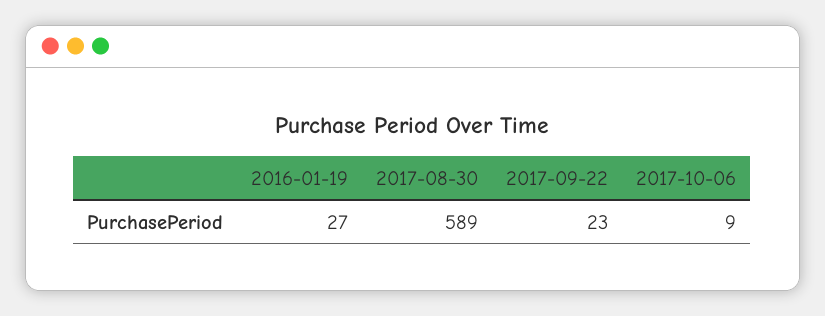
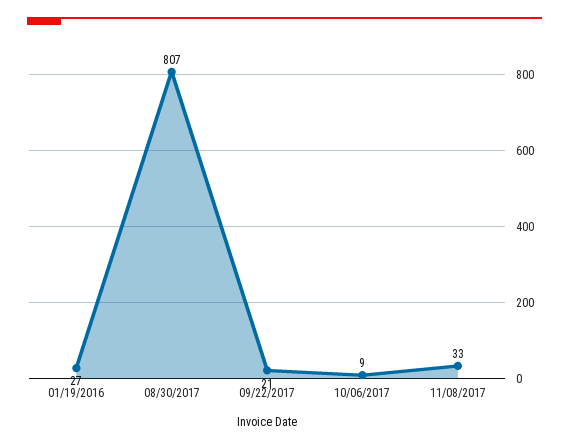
2017-08-30: 589 -> 807
2017-09-22: 23 -> 21
11/08/2017: none -> 33

